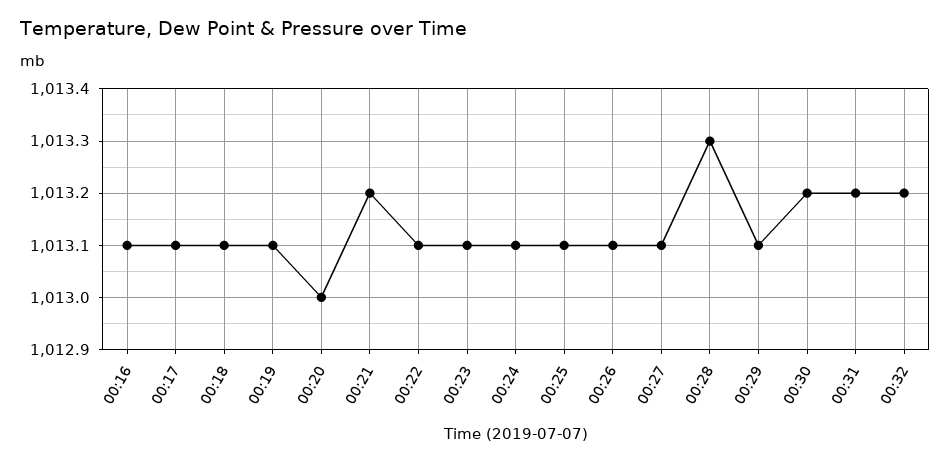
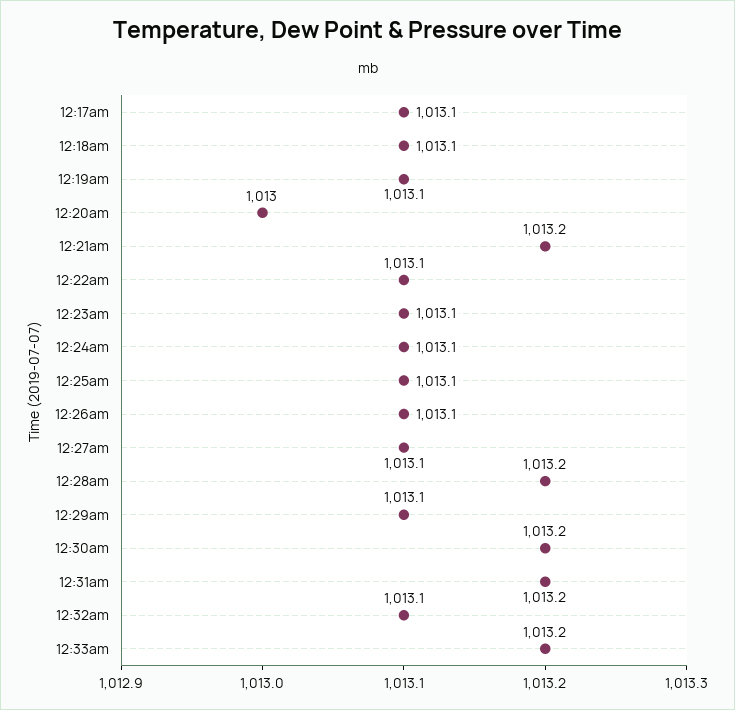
00:16: 1013.1 -> none
00:28: 1013.3 -> 1013.2
00:32: 1013.2 -> 1013.1
12:33am: none -> 1013.2

